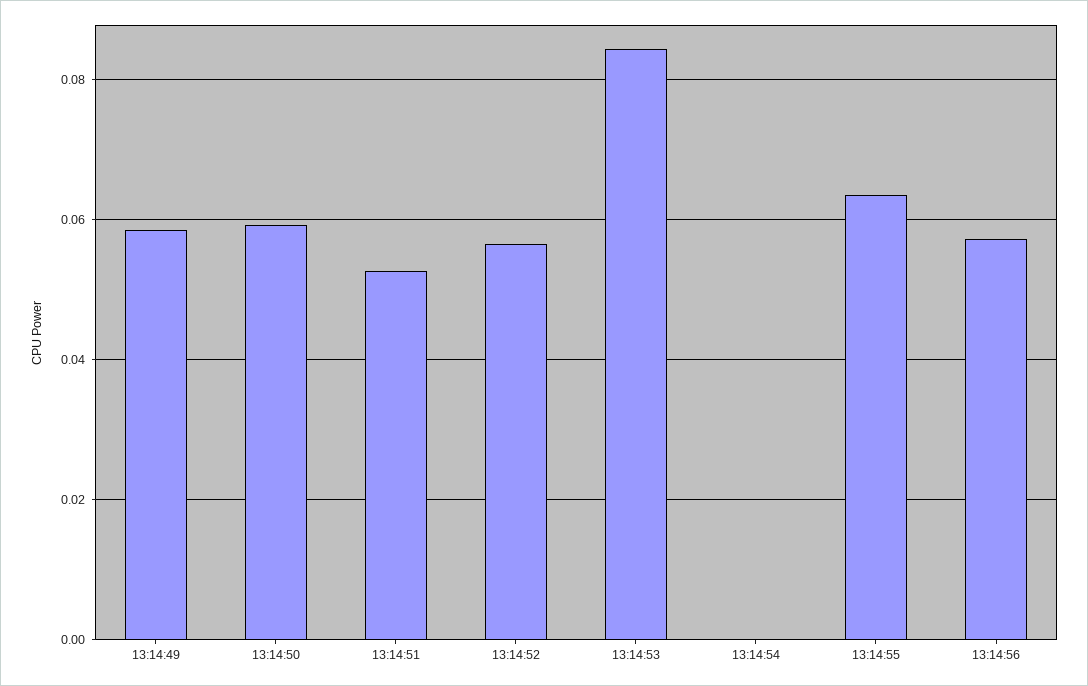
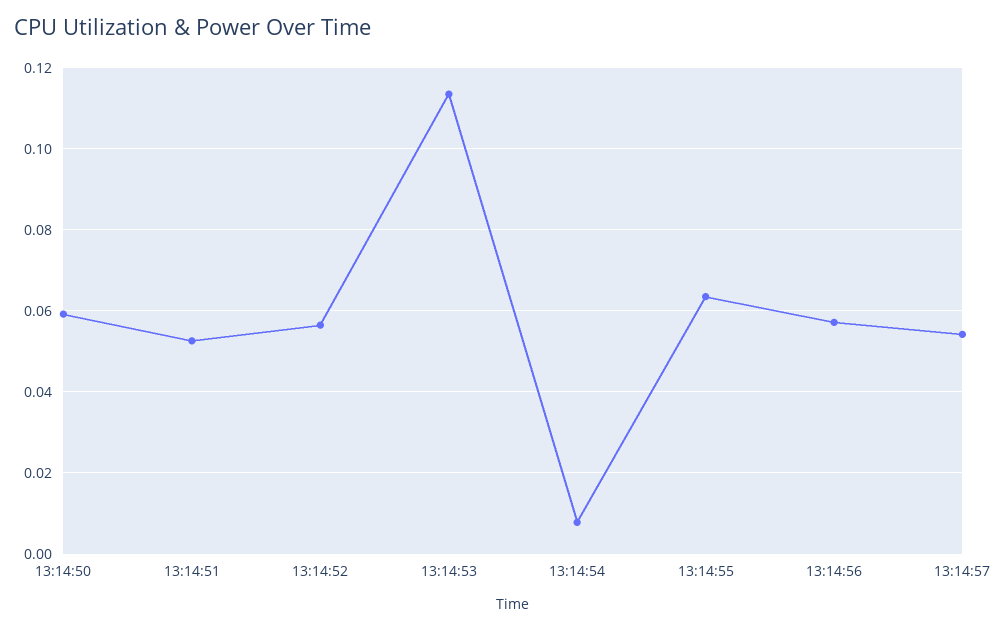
13:14:49: 0.058 -> none
13:14:53: 0.084 -> 0.114
13:14:54: 0 -> 0.008
13:14:57: none -> 0.054

